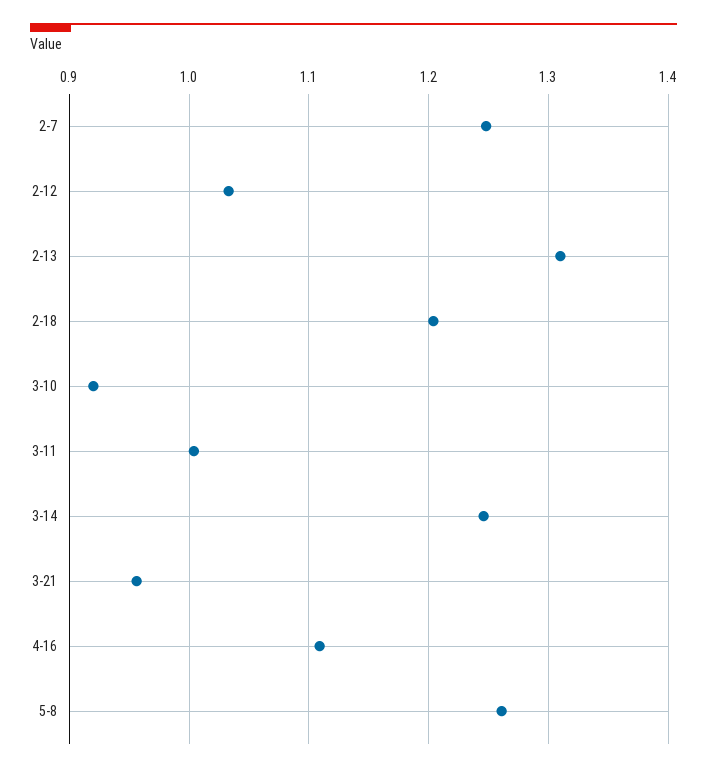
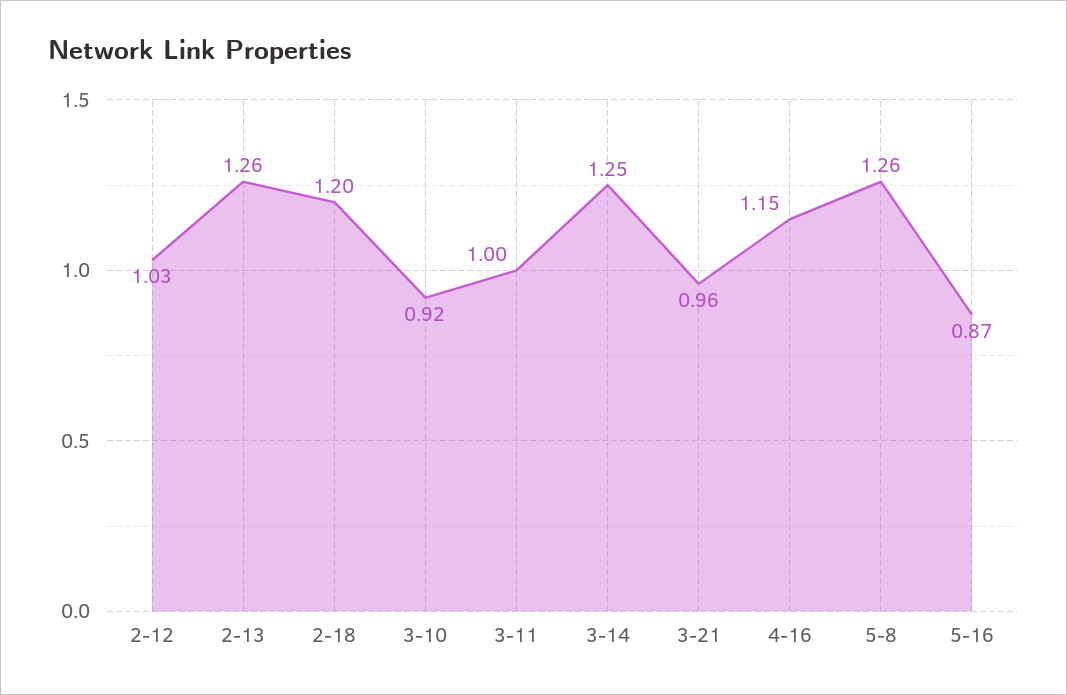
2-7: 1.25 -> none
2-13: 1.31 -> 1.26
4-16: 1.11 -> 1.15
5-16: none -> 0.87

